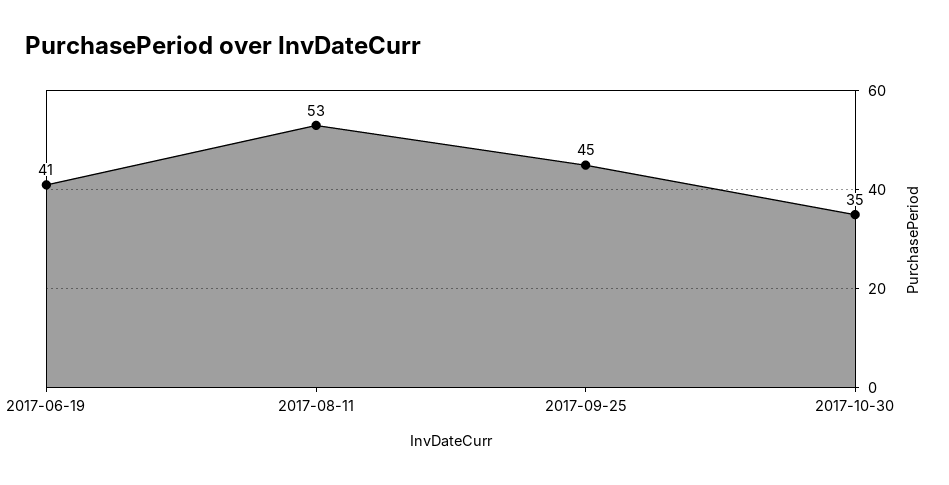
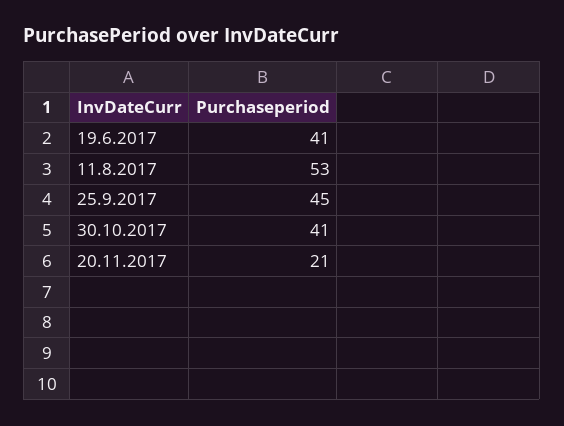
2017-10-30: 35 -> 41
20.11.2017: none -> 21

